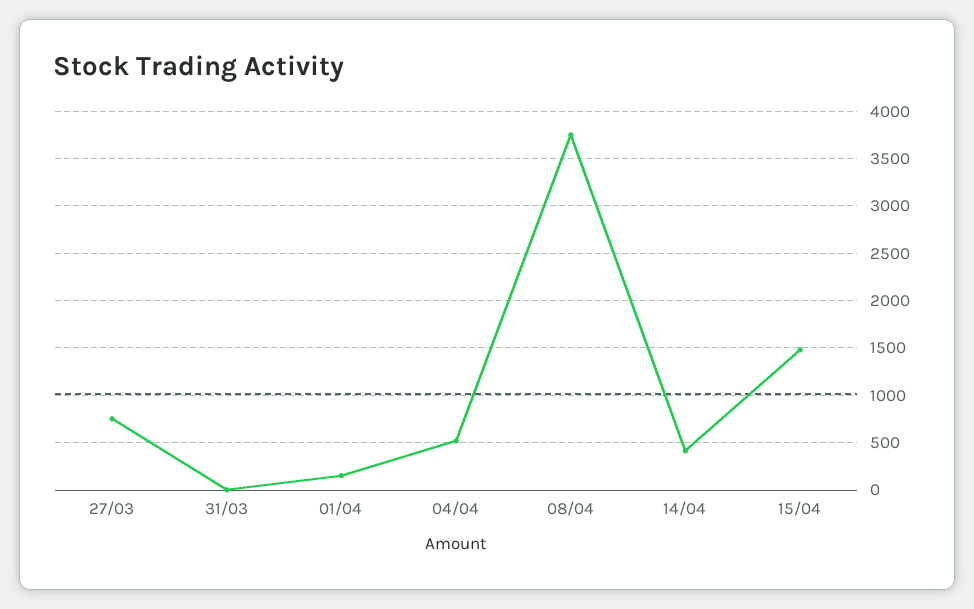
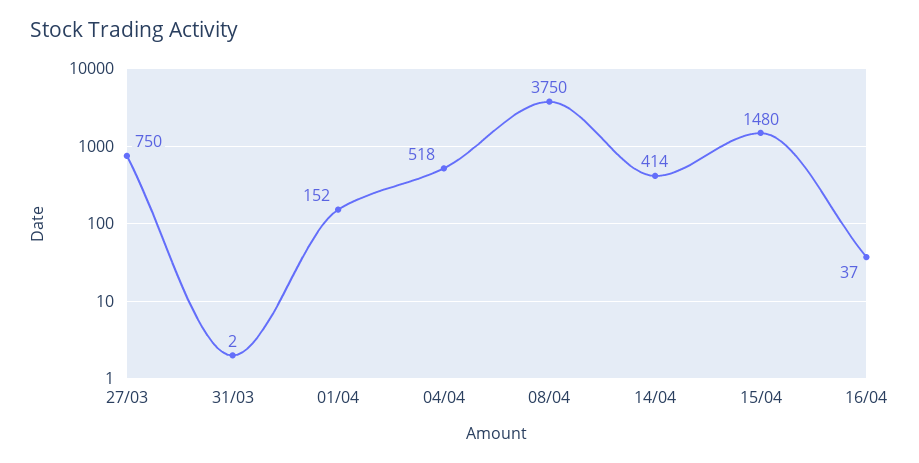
16/04: none -> 37

